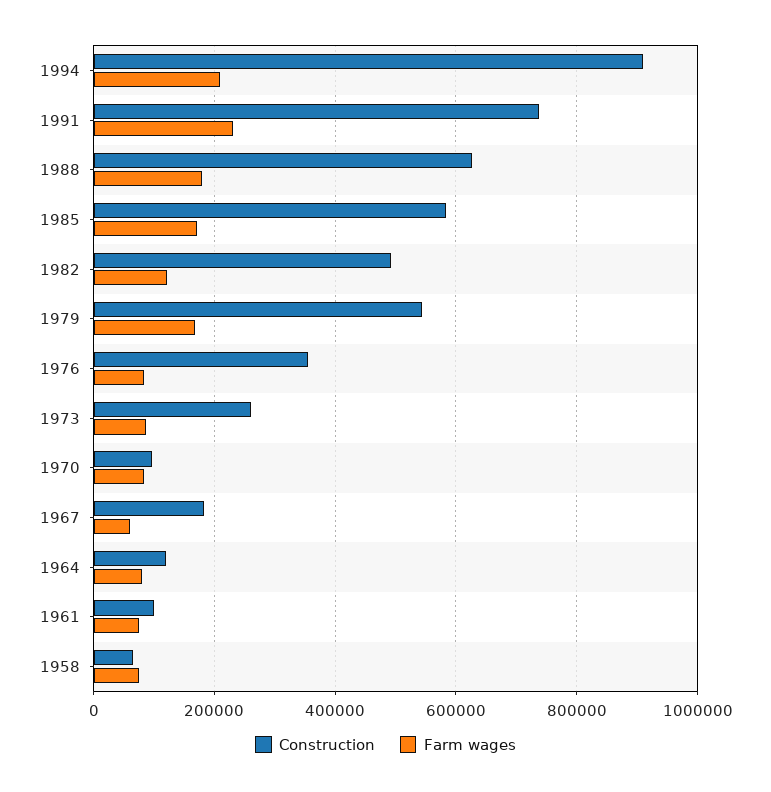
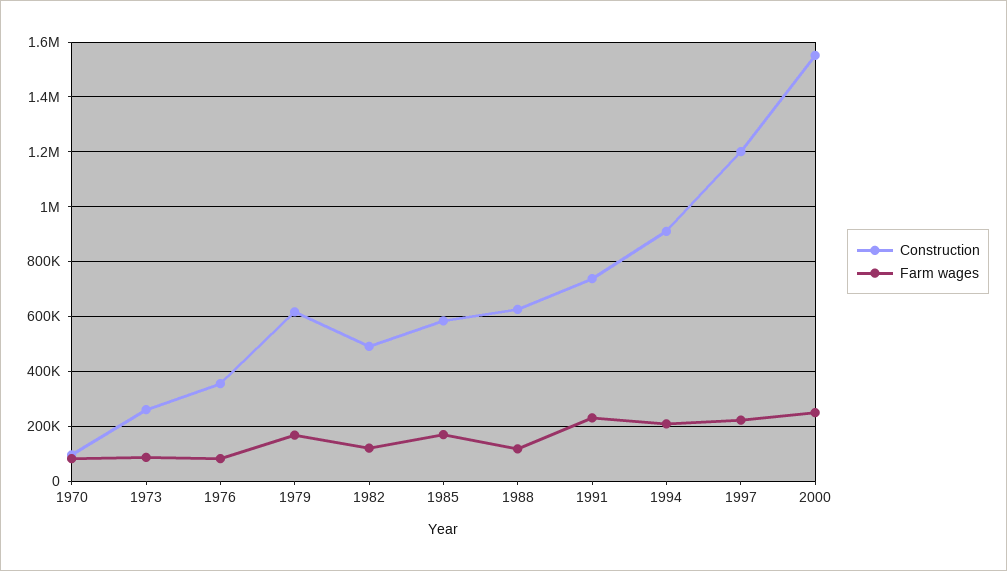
Farm wages, 1988: 180000 -> 125000
Construction, 1979: 540000 -> 625000
Construction, 1967: 180000 -> none
Farm wages, 1967: 60000 -> none
Construction, 1964: 120000 -> none
Farm wages, 1964: 80000 -> none
Construction, 1961: 100000 -> none
Farm wages, 1961: 80000 -> none
Construction, 1958: 60000 -> none
Farm wages, 1958: 80000 -> none
Construction, 1997: none -> 1200000
Farm wages, 1997: none -> 225000
Construction, 2000: none -> 1550000
Farm wages, 2000: none -> 250000

